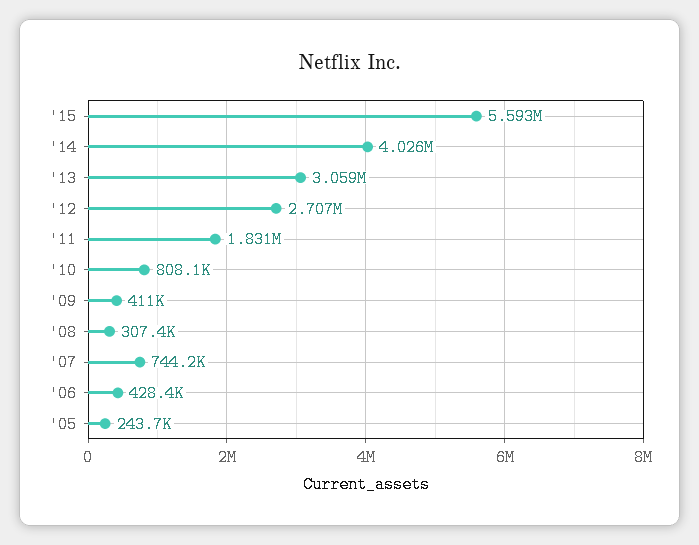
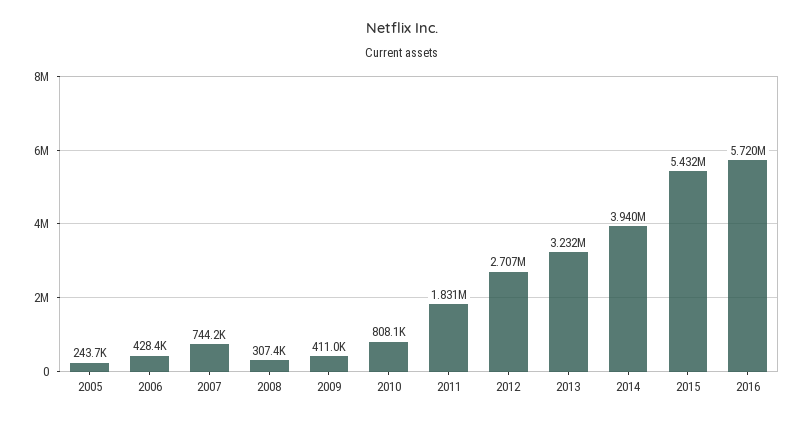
'15: 5593000 -> 5432000
'14: 4026000 -> 3940000
'13: 3059000 -> 3232000
2016: none -> 5720000

